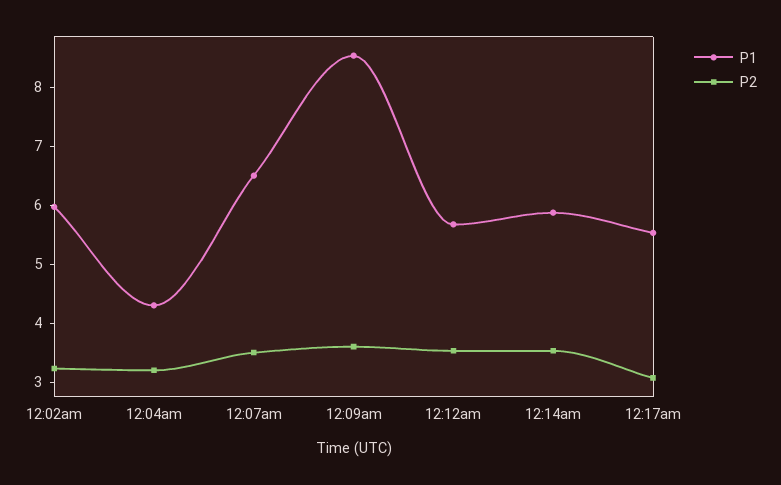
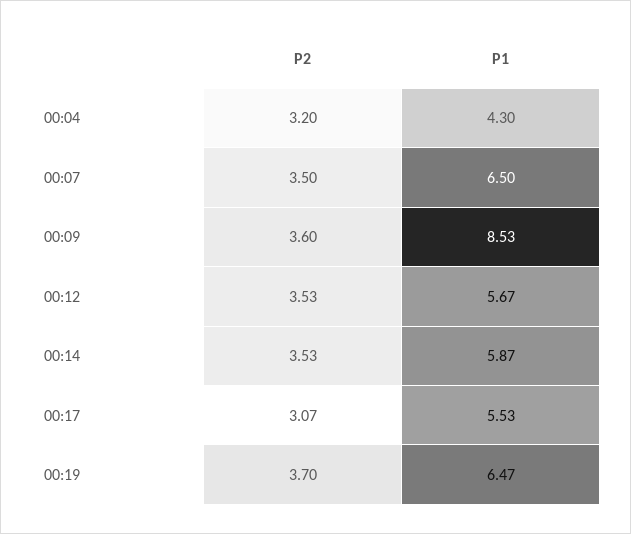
P1, 12:02am: 6 -> none
P2, 12:02am: 3.2 -> none
P2, 00:19: none -> 3.7
P1, 00:19: none -> 6.47

